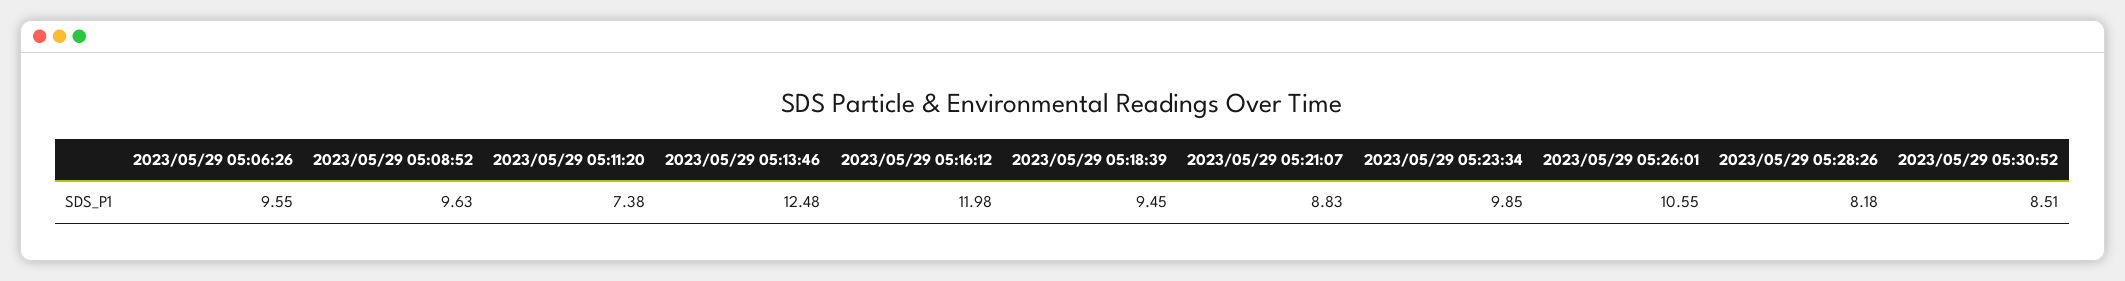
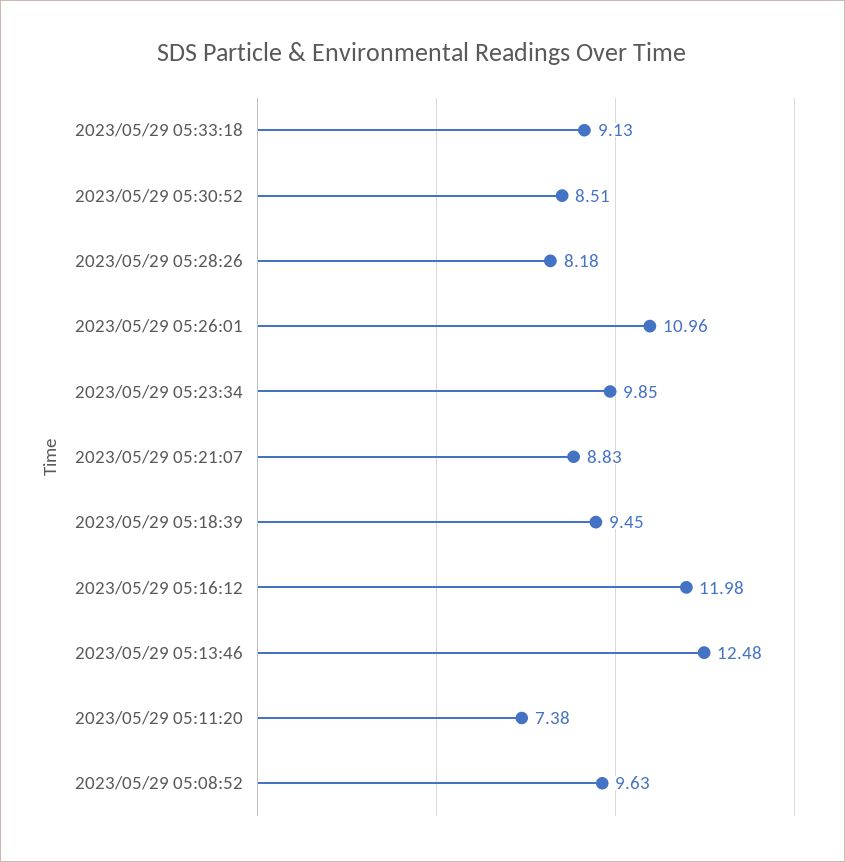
2023/05/29 05:06:26: 9.55 -> none
2023/05/29 05:26:01: 10.55 -> 10.96
2023/05/29 05:33:18: none -> 9.13

